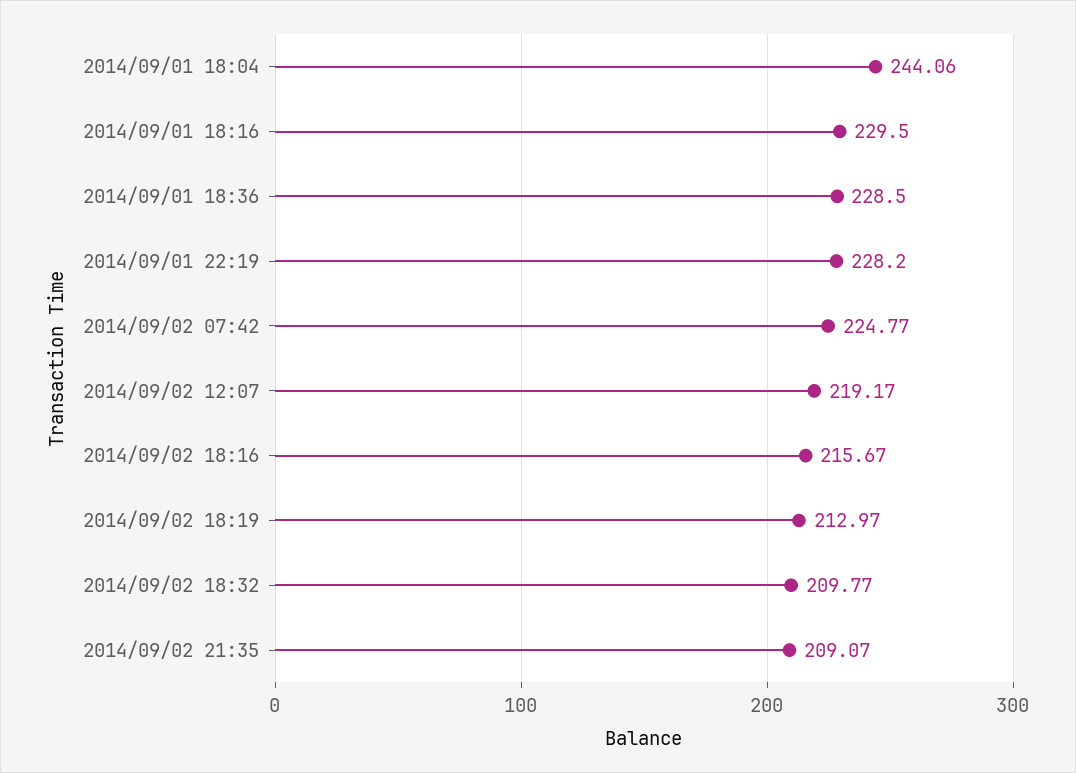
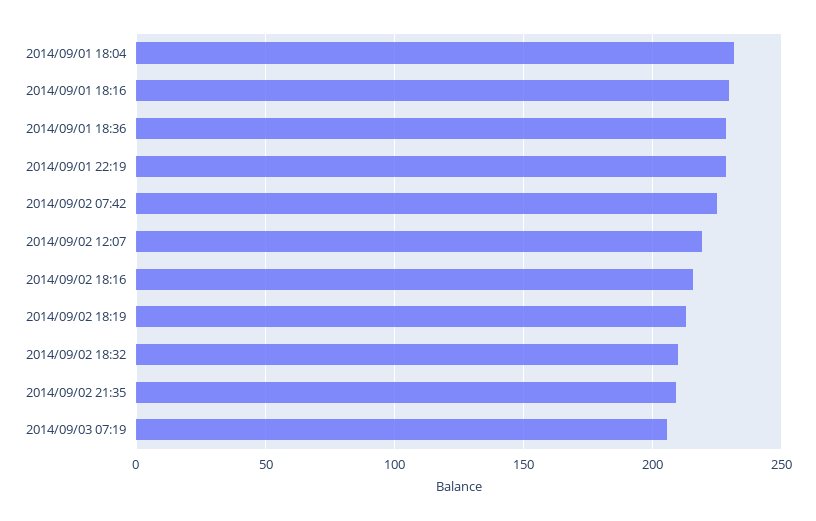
2014/09/01 18:04: 244.06 -> 230
2014/09/03 07:19: none -> 205

